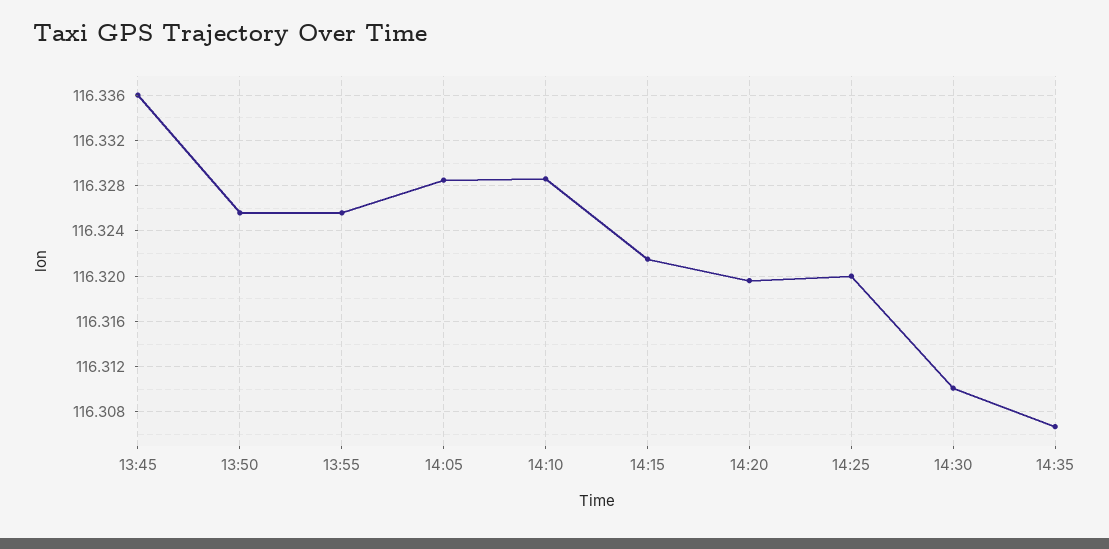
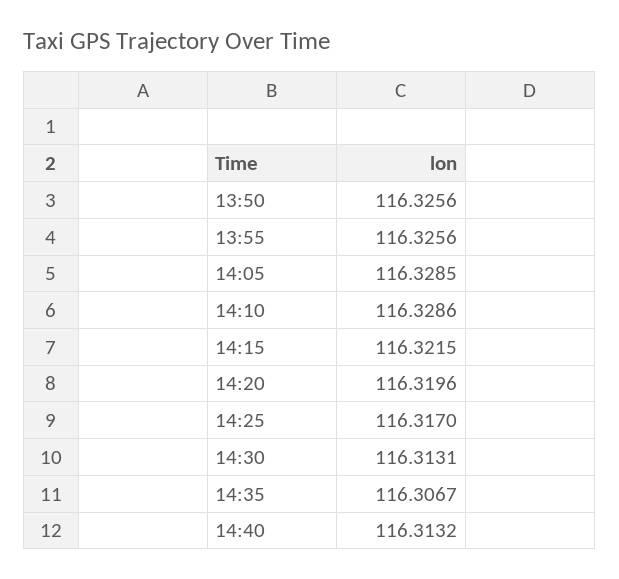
13:45: 116.336 -> none
14:25: 116.32 -> 116.317
14:30: 116.31 -> 116.3131
14:40: none -> 116.3132

